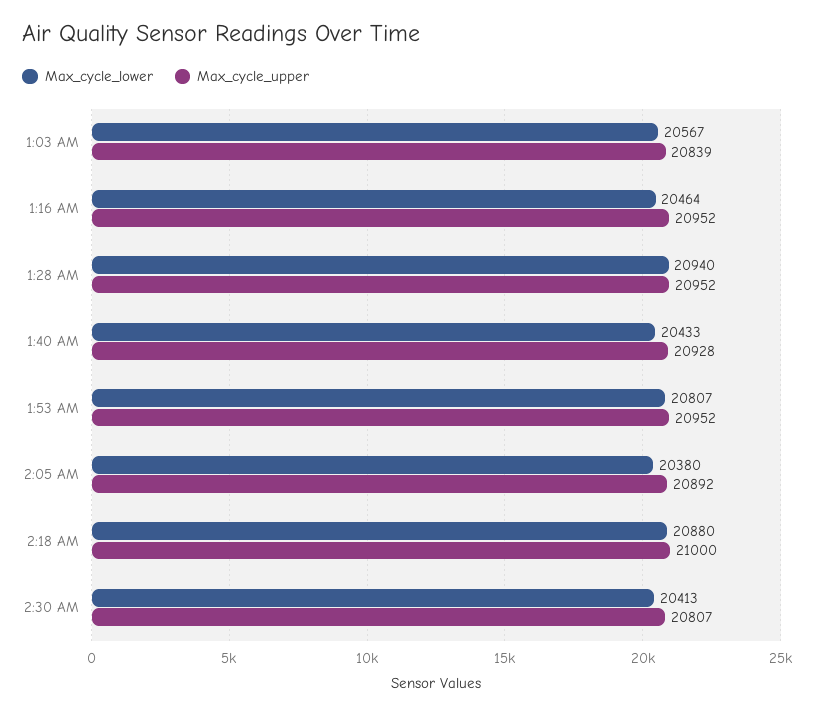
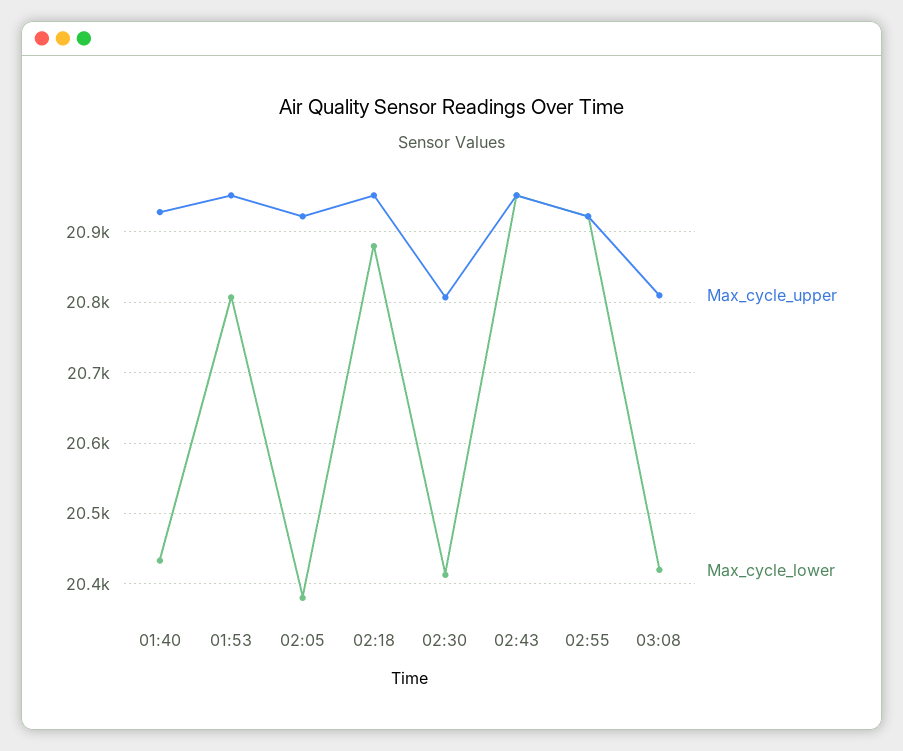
Max_cycle_lower, 1:03 AM: 20567 -> none
Max_cycle_upper, 1:03 AM: 20839 -> none
Max_cycle_lower, 1:16 AM: 20464 -> none
Max_cycle_upper, 1:16 AM: 20952 -> none
Max_cycle_lower, 1:28 AM: 20940 -> none
Max_cycle_upper, 1:28 AM: 20952 -> none
Max_cycle_upper, 2:05 AM: 20892 -> 20920
Max_cycle_upper, 2:18 AM: 21000 -> 20950
Max_cycle_upper, 02:43: none -> 20950
Max_cycle_lower, 02:43: none -> 20950
Max_cycle_upper, 02:55: none -> 20920
Max_cycle_lower, 02:55: none -> 20920
Max_cycle_upper, 03:08: none -> 20810
Max_cycle_lower, 03:08: none -> 20420

